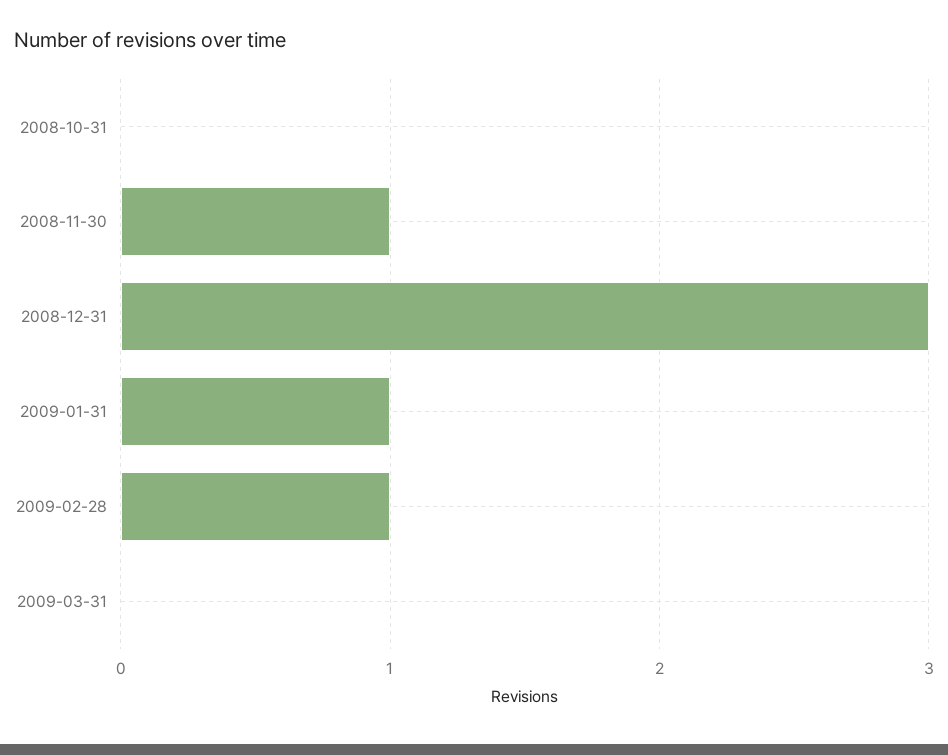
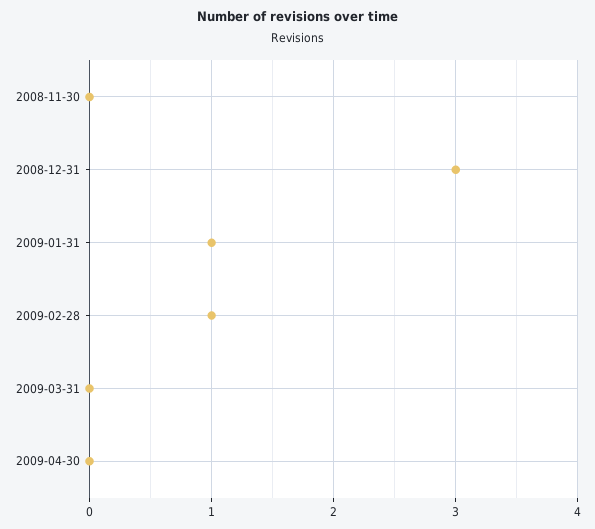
2008-10-31: 0 -> none
2008-11-30: 1 -> 0
2009-04-30: none -> 0

